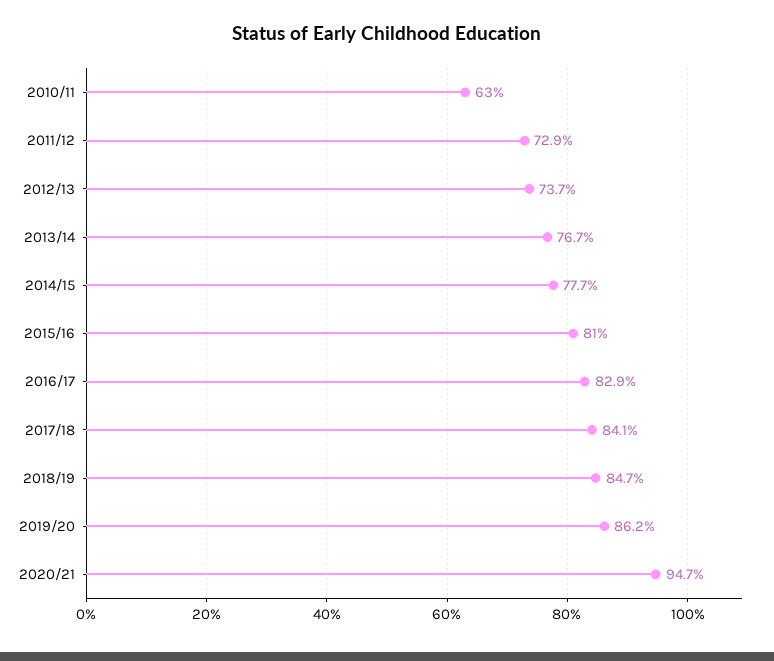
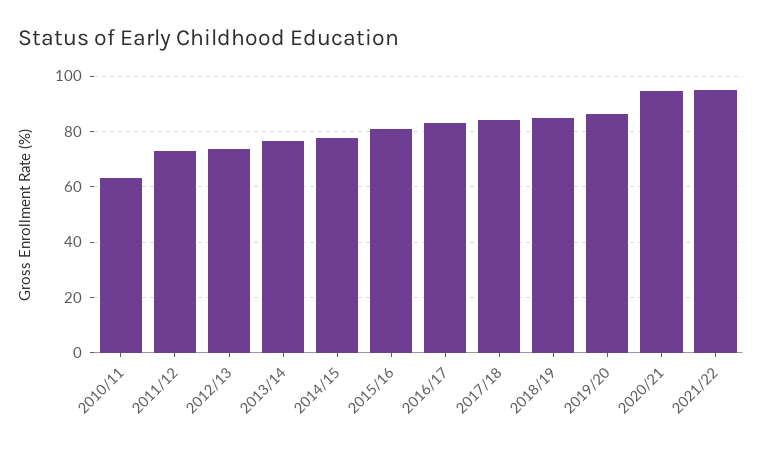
2021/22: none -> 95

